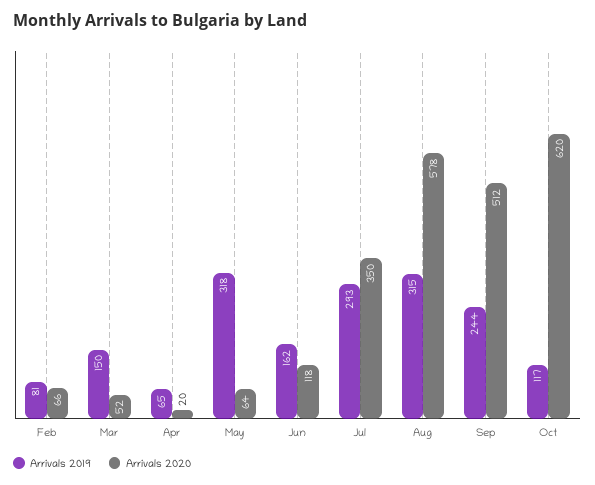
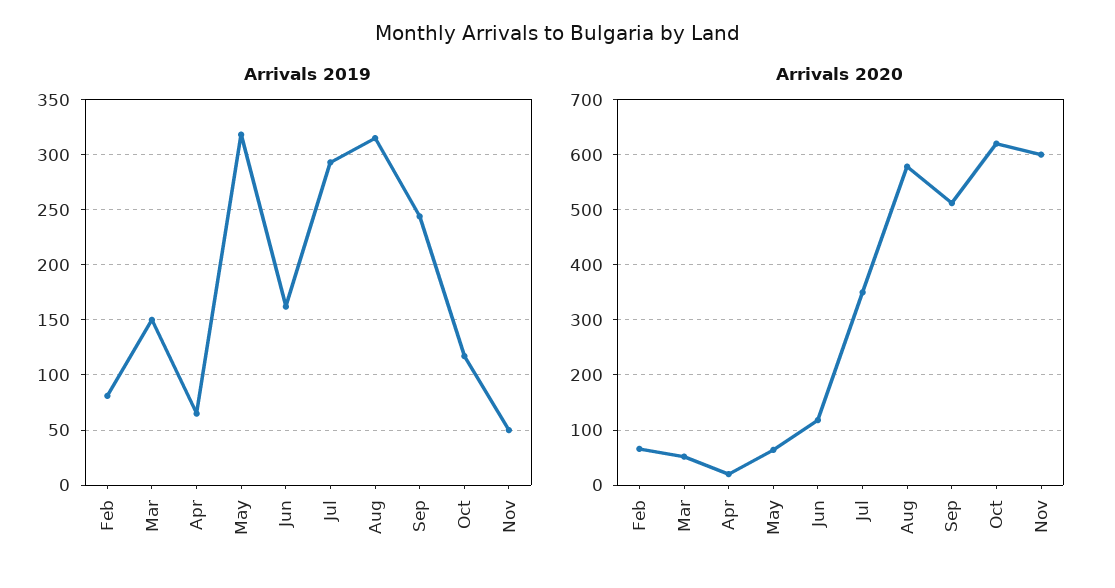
Arrivals 2019, Nov: none -> 50
Arrivals 2020, Nov: none -> 600

